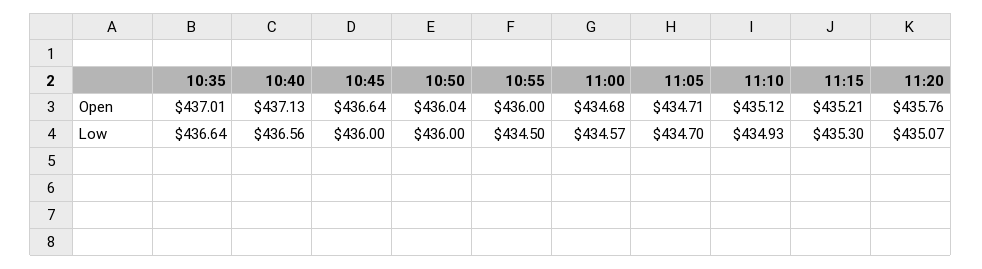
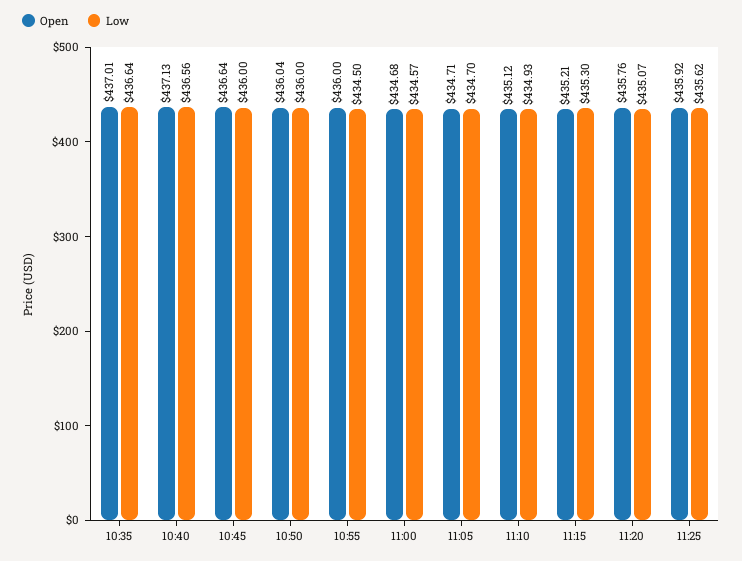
Open, 11:25: none -> 435.92
Low, 11:25: none -> 435.62

